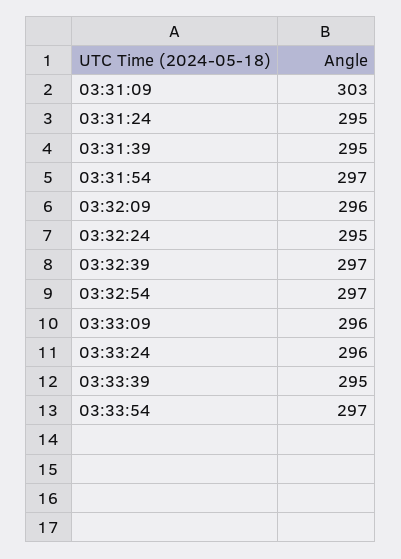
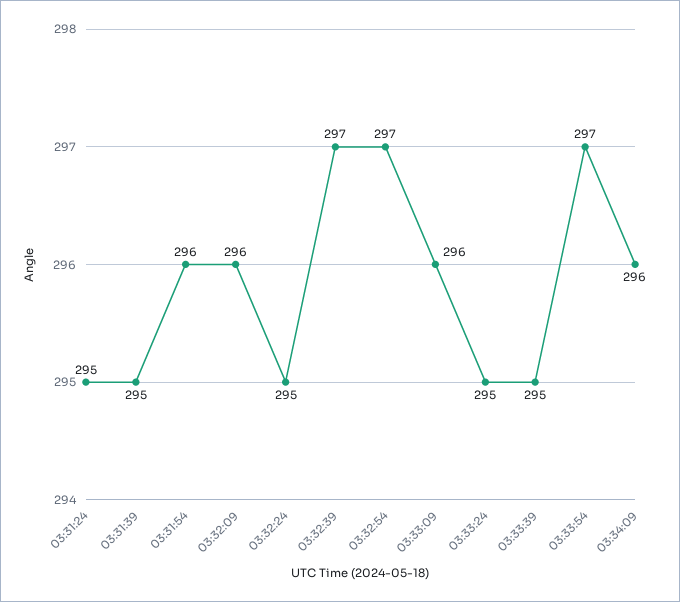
03:31:09: 303 -> none
03:31:54: 297 -> 296
03:33:24: 296 -> 295
03:34:09: none -> 296

